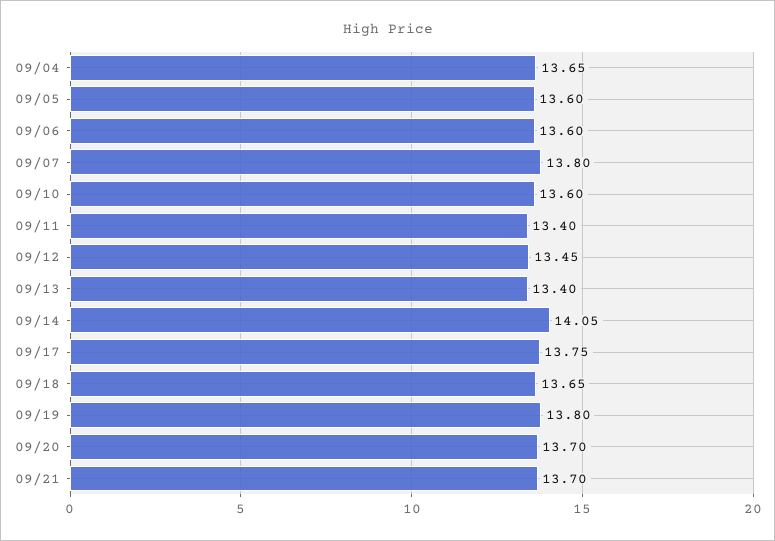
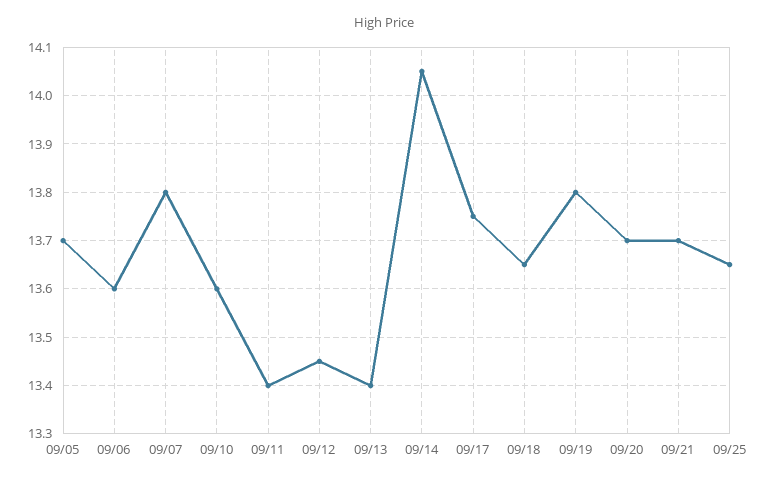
09/04: 13.65 -> none
09/05: 13.6 -> 13.7
09/25: none -> 13.65

